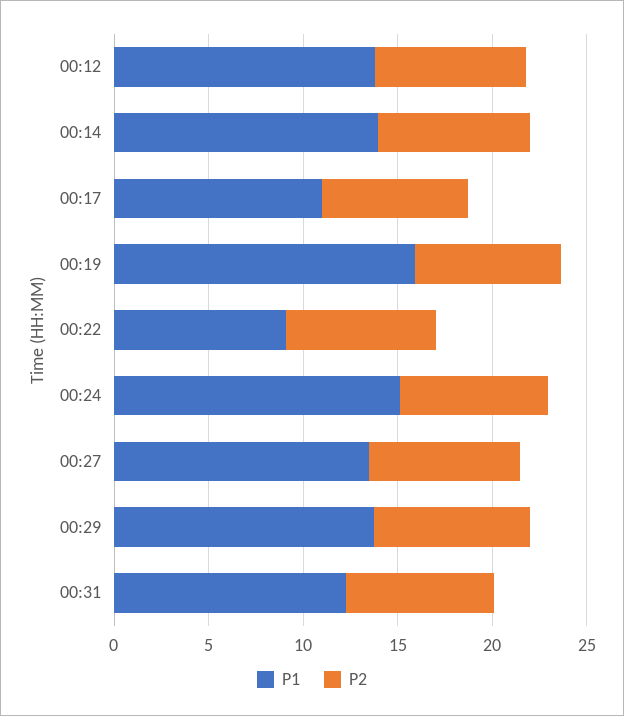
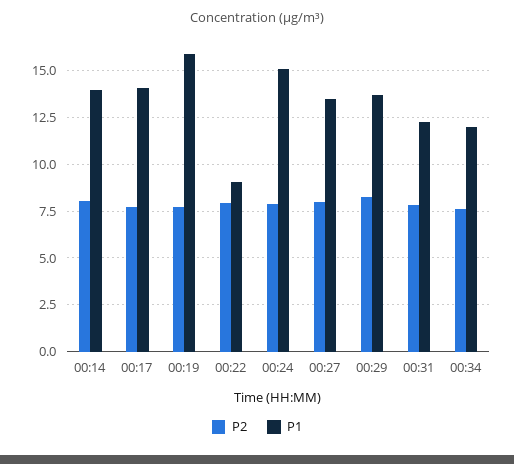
P1, 00:12: 14 -> none
P2, 00:12: 8 -> none
P1, 00:17: 11 -> 14
P2, 00:34: none -> 7.5
P1, 00:34: none -> 12

